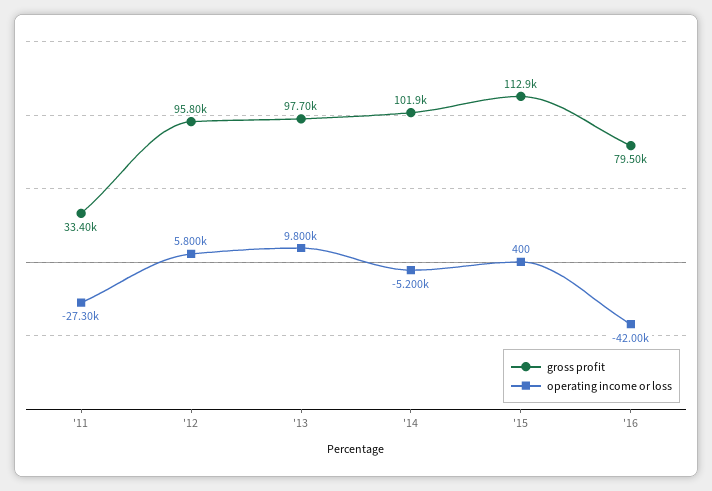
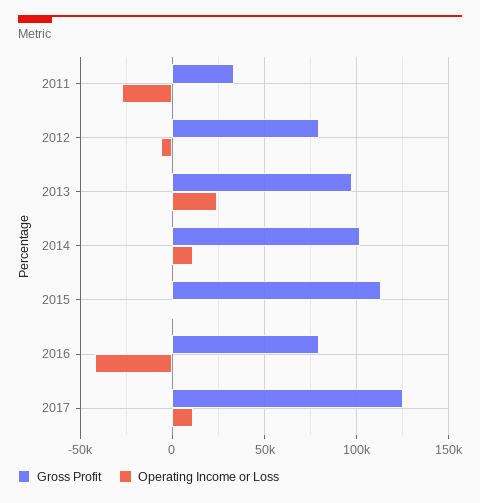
gross profit, '12: 95800 -> 80000
operating income or loss, '12: 5800 -> -5000
operating income or loss, '13: 9800 -> 25000
operating income or loss, '14: -5200 -> 10000
gross profit, 2017: none -> 125000
operating income or loss, 2017: none -> 10000

